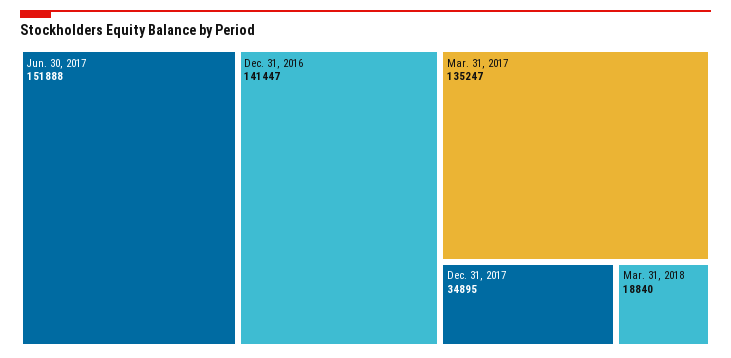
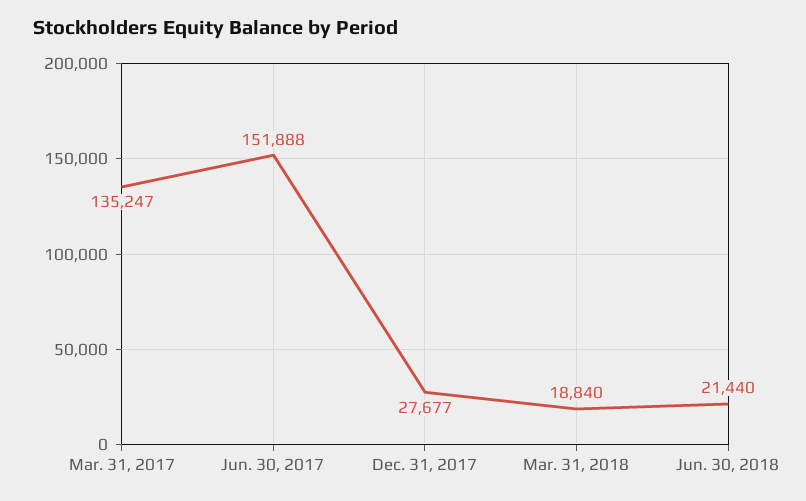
Dec. 31, 2016: 141447 -> none
Dec. 31, 2017: 34895 -> 27677
Jun. 30, 2018: none -> 21440

